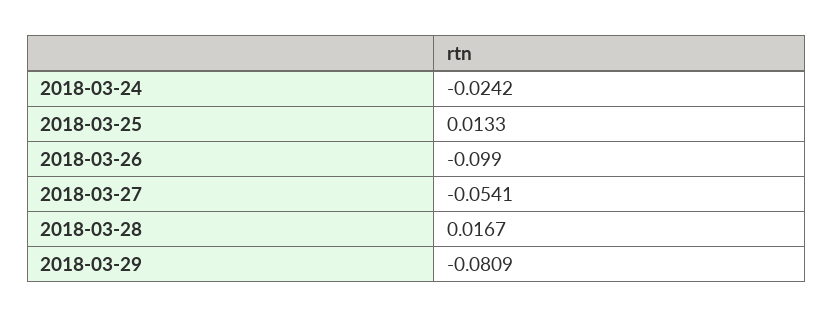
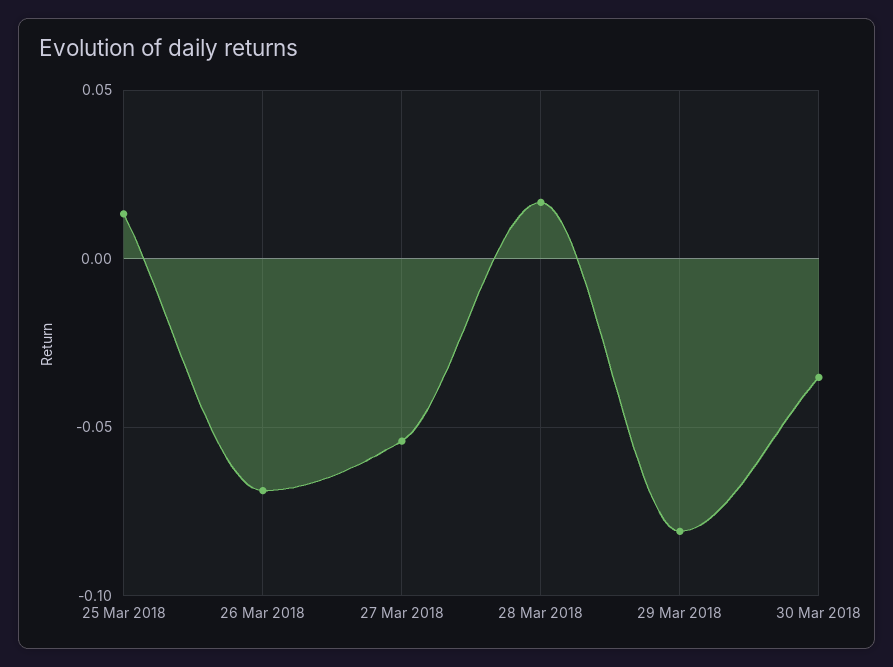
2018-03-24: -0.0242 -> none
2018-03-26: -0.099 -> -0.07
30 Mar 2018: none -> -0.035

